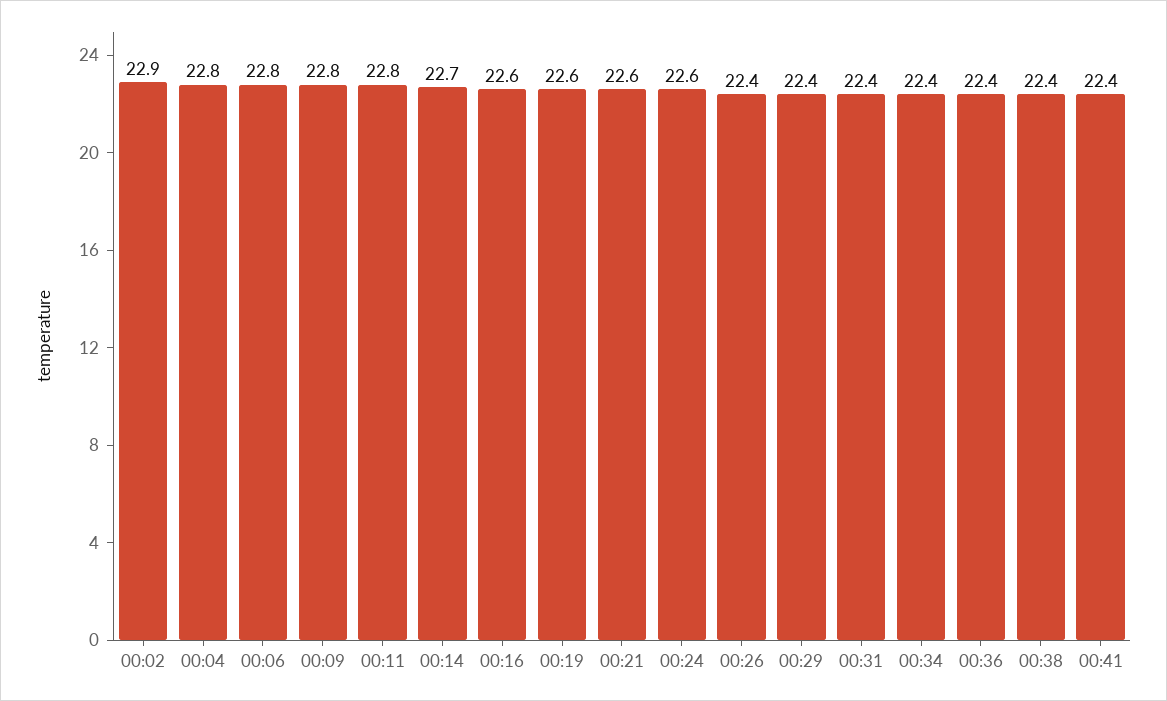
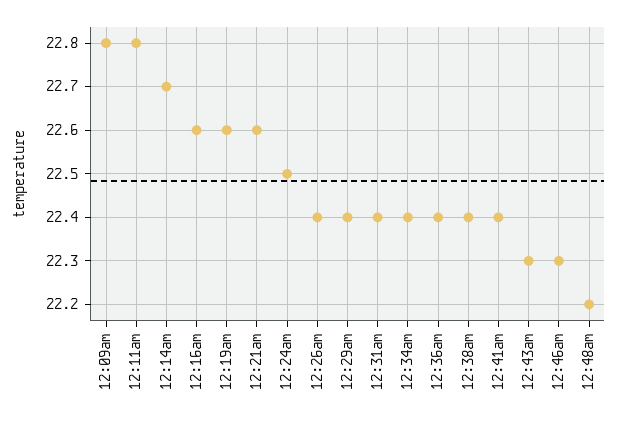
00:02: 22.9 -> none
00:04: 22.8 -> none
00:06: 22.8 -> none
00:24: 22.6 -> 22.5
12:43am: none -> 22.3
12:46am: none -> 22.3
12:48am: none -> 22.2

